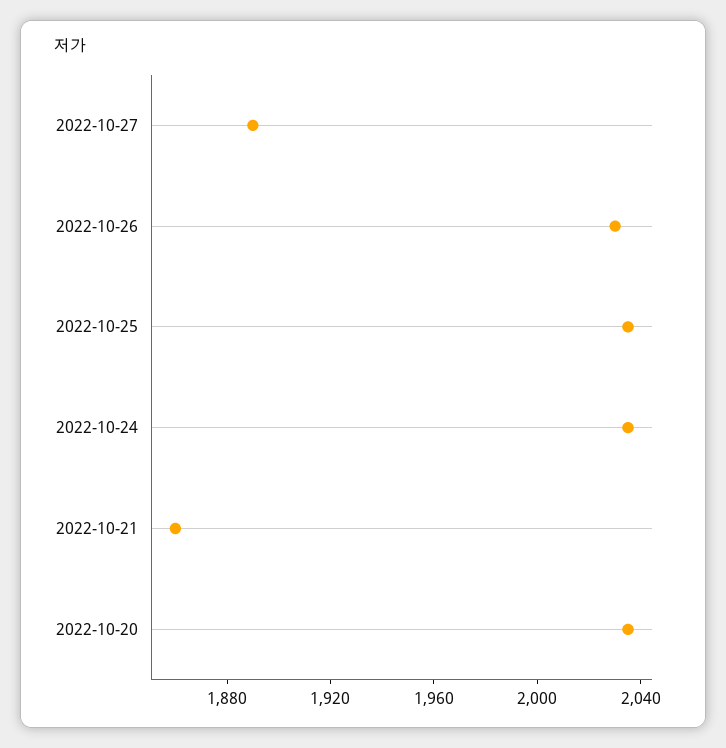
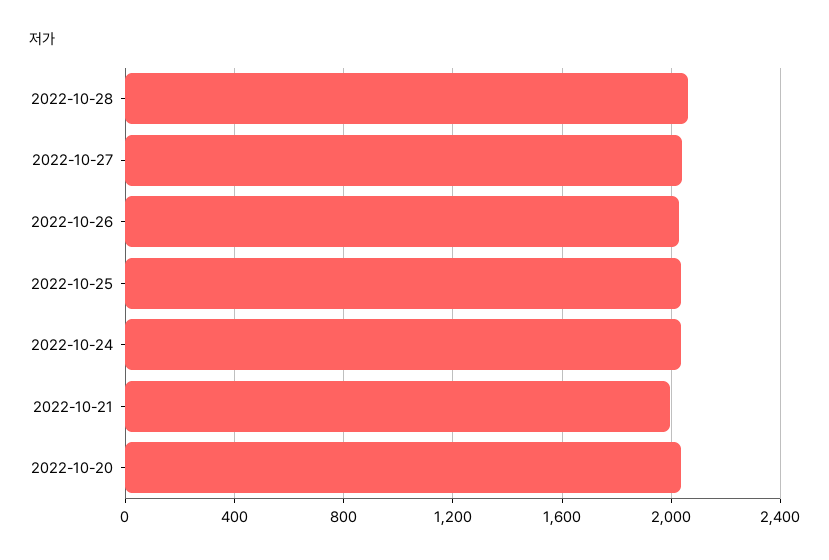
2022-10-27: 1890 -> 2050
2022-10-21: 1860 -> 2000
2022-10-28: none -> 2050

